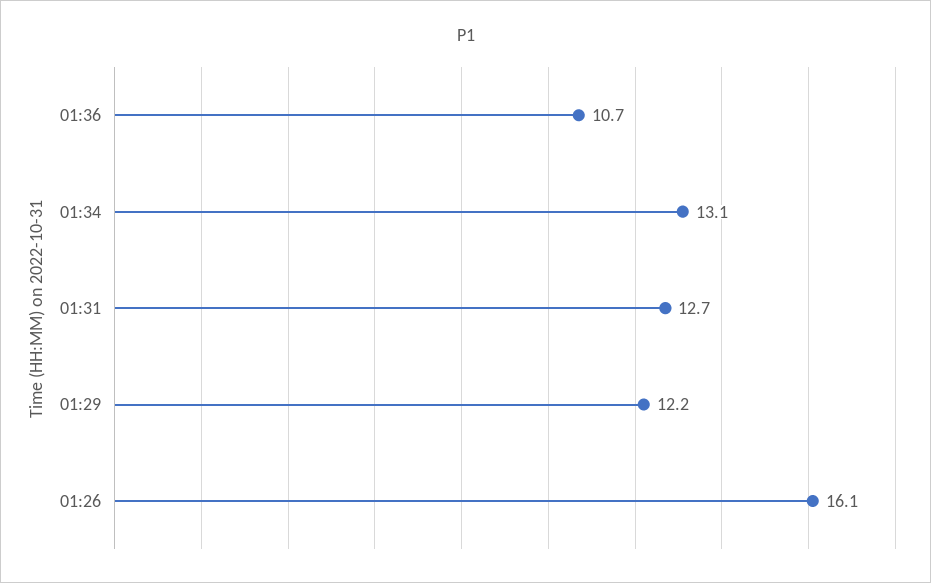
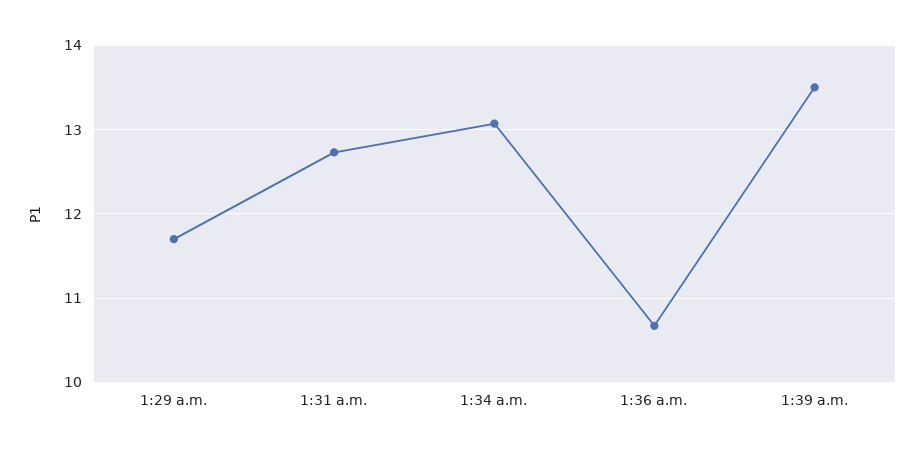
01:29: 12.2 -> 11.7
01:26: 16.1 -> none
1:39 a.m.: none -> 13.5

